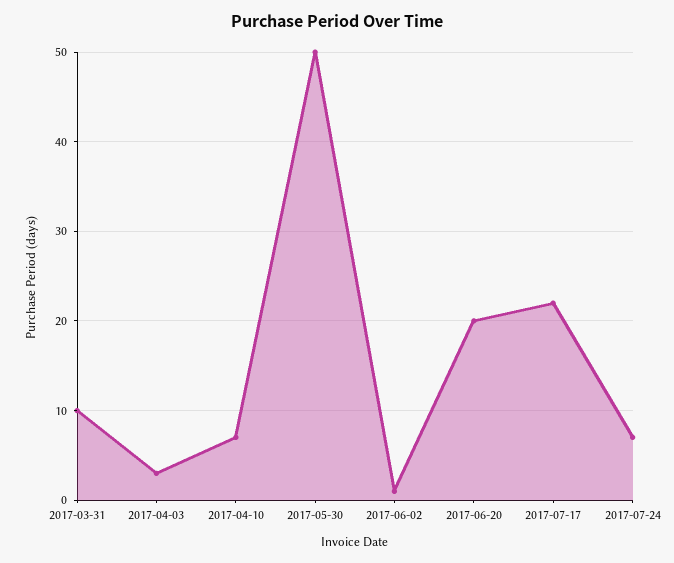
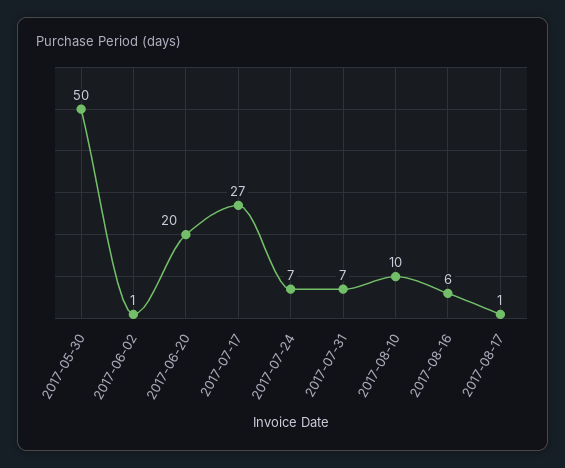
2017-03-31: 10 -> none
2017-04-03: 3 -> none
2017-04-10: 7 -> none
2017-07-17: 22 -> 27
2017-07-31: none -> 7
2017-08-10: none -> 10
2017-08-16: none -> 6
2017-08-17: none -> 1

